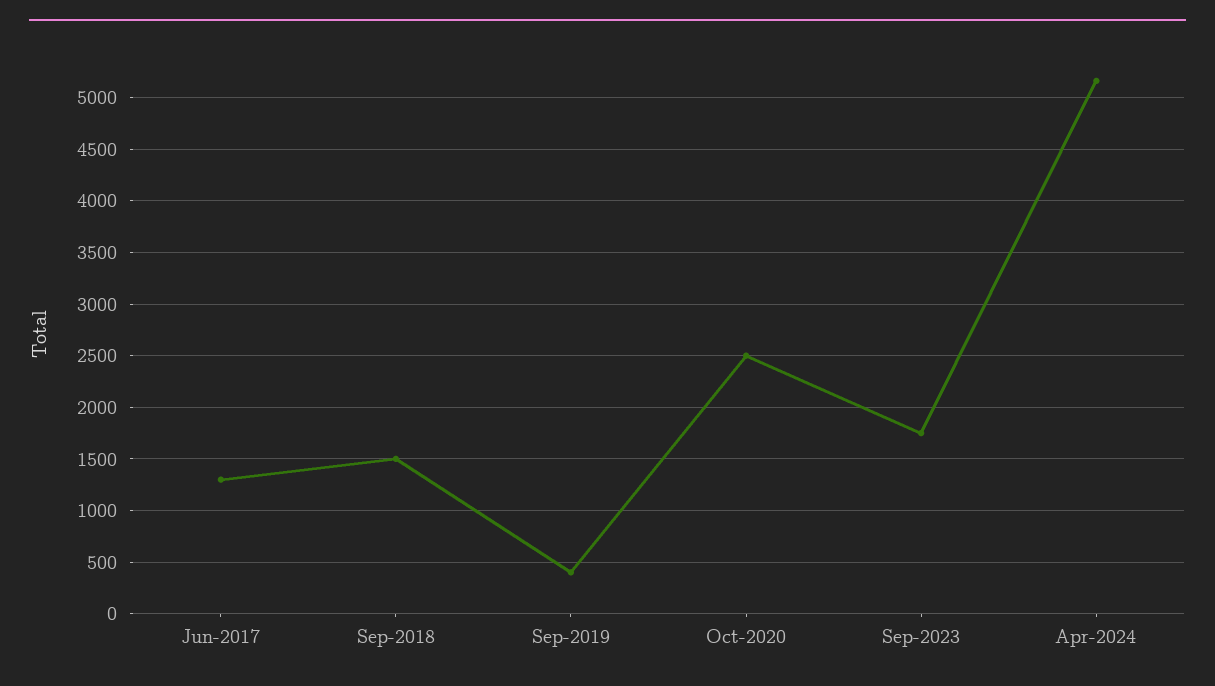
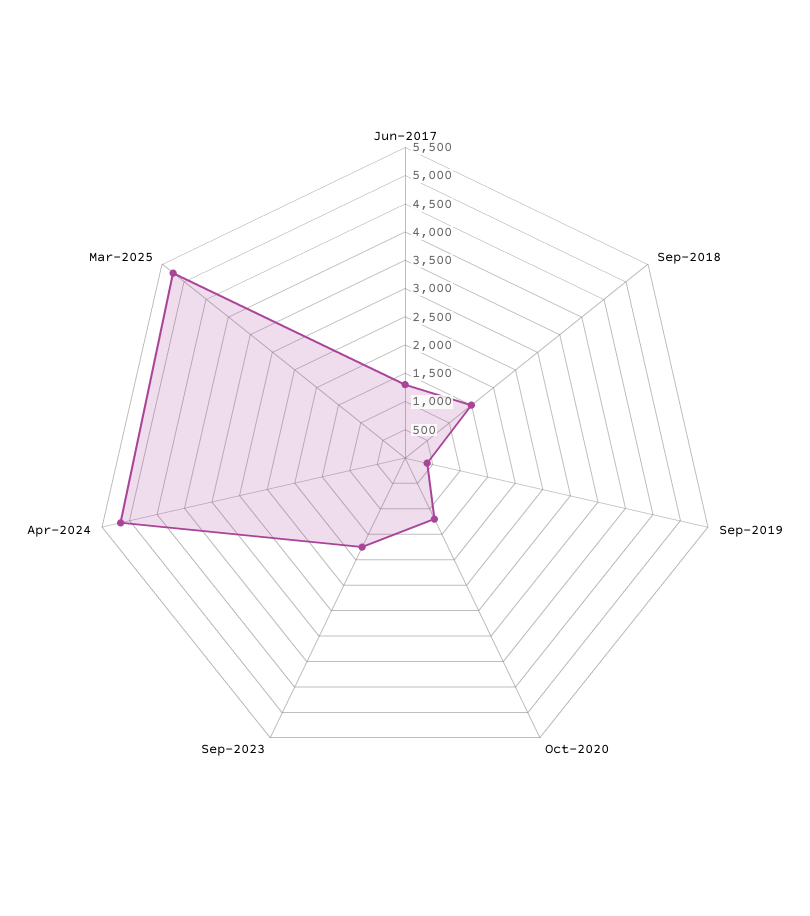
Oct-2020: 2500 -> 1250
Mar-2025: none -> 5250

